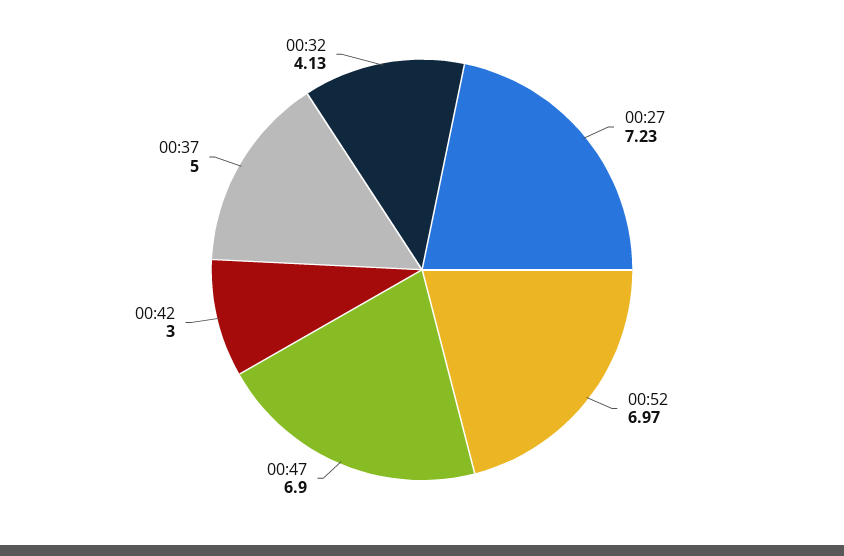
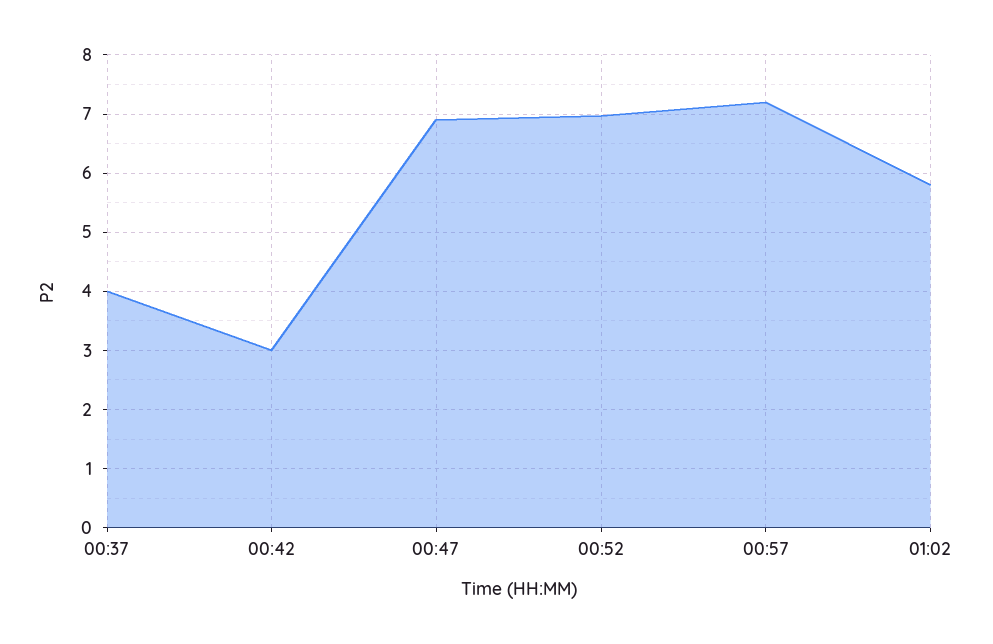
00:27: 7.23 -> none
00:37: 5 -> 4
00:32: 4.13 -> none
00:57: none -> 7.2
01:02: none -> 5.8

